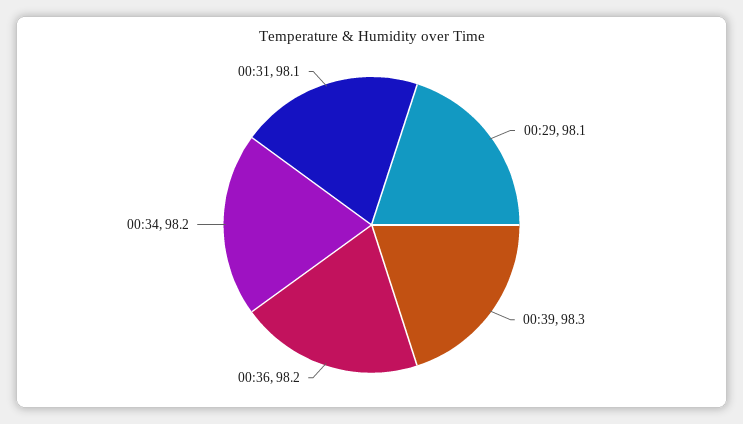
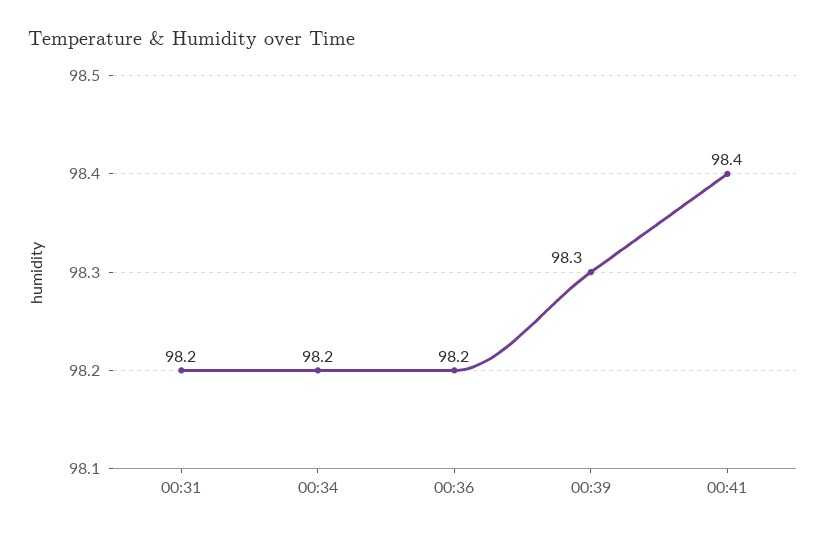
00:29: 98.1 -> none
00:31: 98.1 -> 98.2
00:41: none -> 98.4

